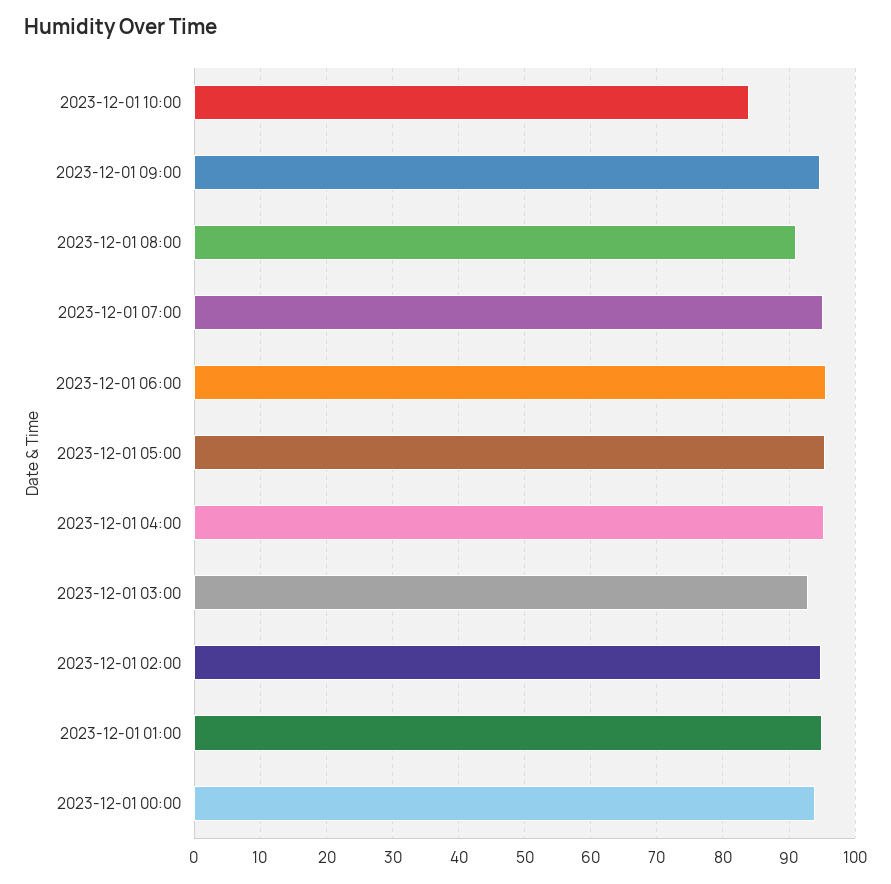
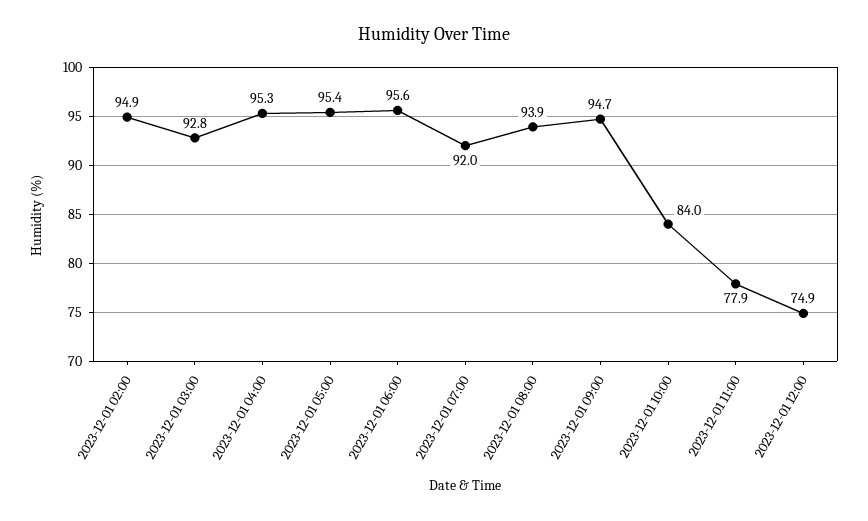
2023-12-01 08:00: 91 -> 93.9
2023-12-01 07:00: 95 -> 92
2023-12-01 01:00: 95 -> none
2023-12-01 00:00: 94 -> none
2023-12-01 11:00: none -> 77.9
2023-12-01 12:00: none -> 74.9

